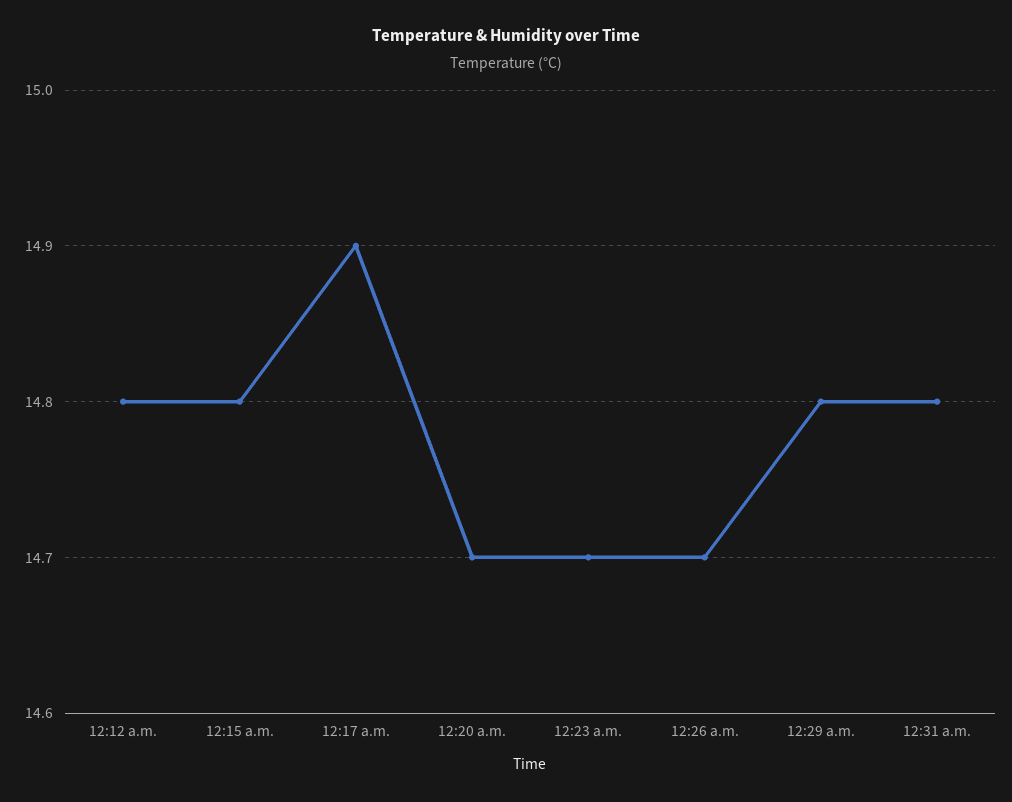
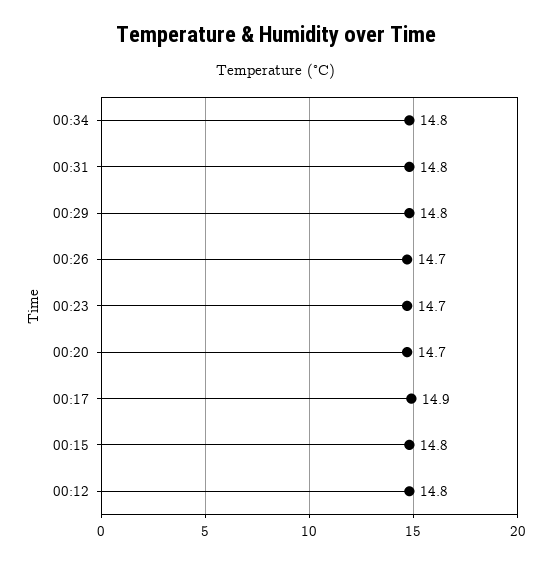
00:34: none -> 14.8

